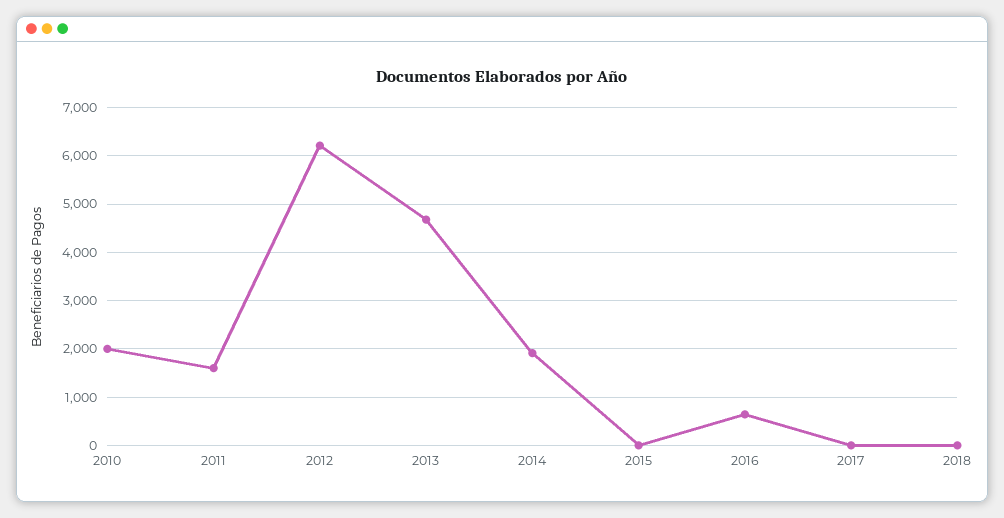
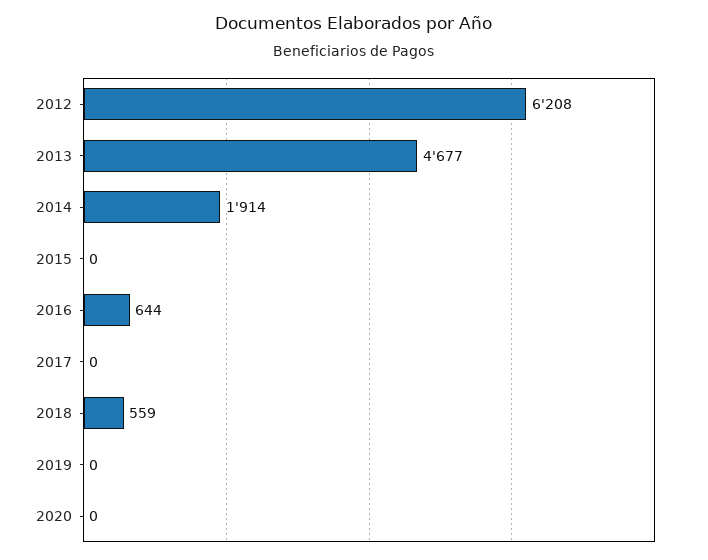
2010: 2000 -> none
2011: 1600 -> none
2018: 0 -> 559
2019: none -> 0
2020: none -> 0

